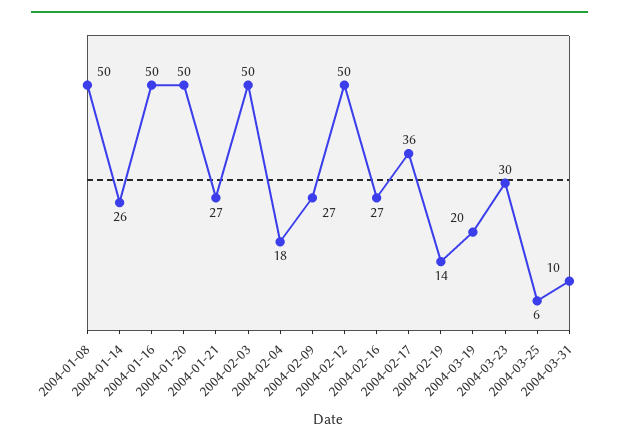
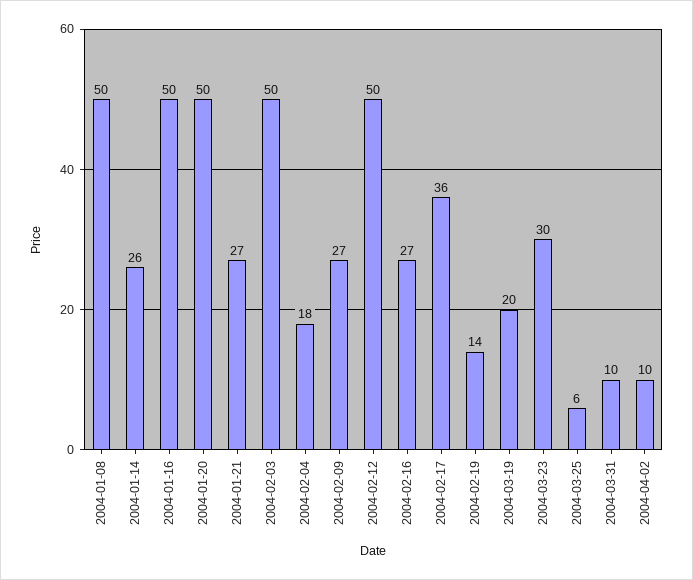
2004-04-02: none -> 10

